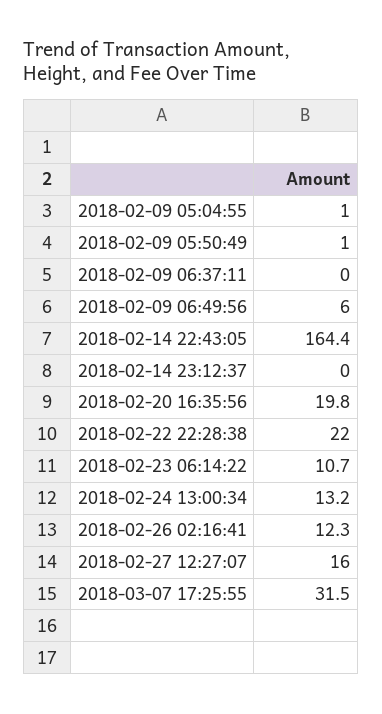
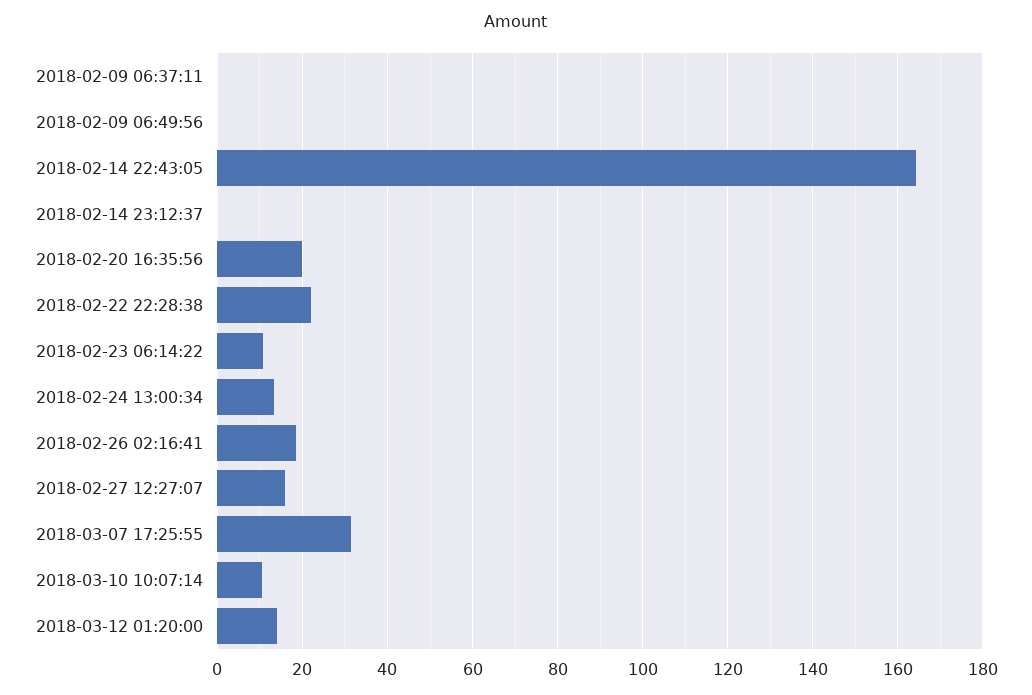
2018-02-09 05:04:55: 1 -> none
2018-02-09 05:50:49: 1 -> none
2018-02-09 06:49:56: 6 -> 0
2018-02-26 02:16:41: 12.3 -> 18
2018-03-10 10:07:14: none -> 10
2018-03-12 01:20:00: none -> 14

